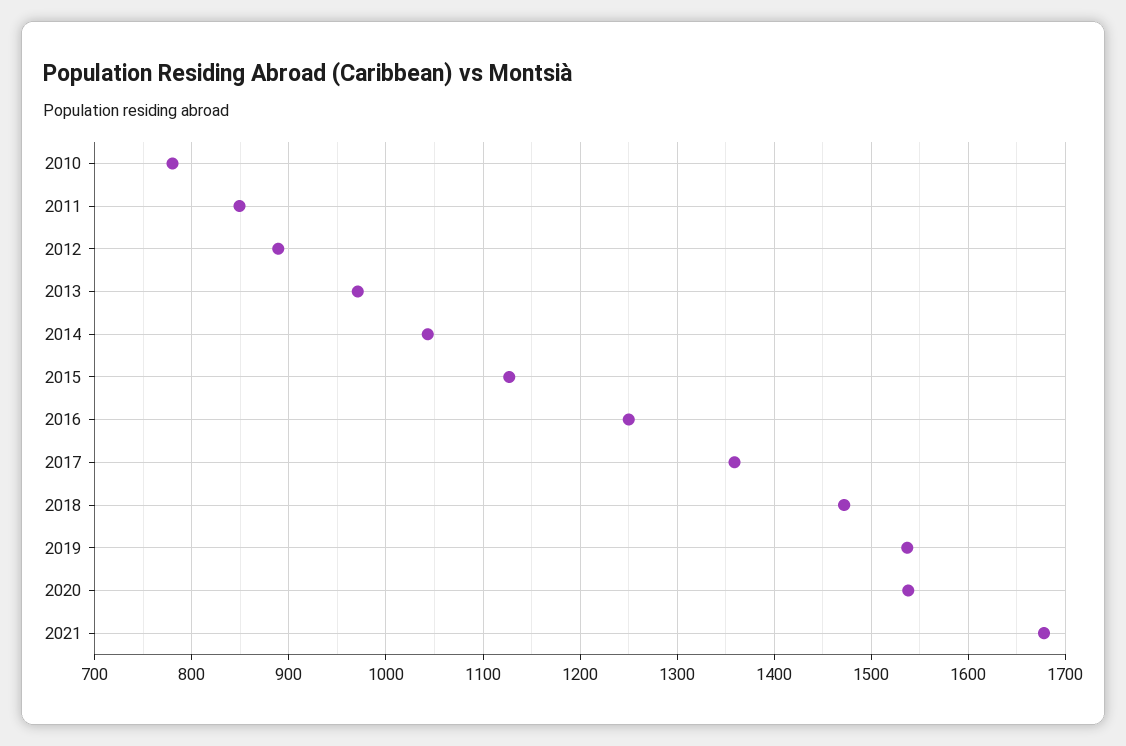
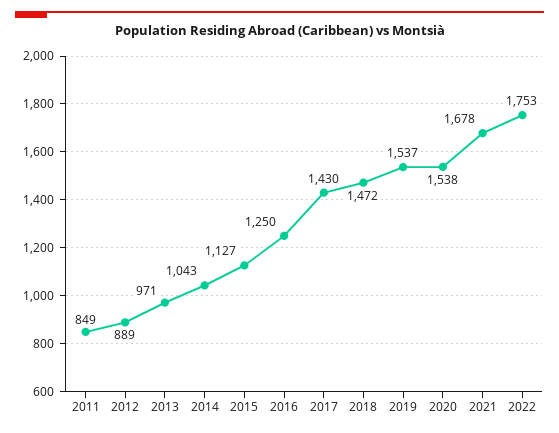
2010: 780 -> none
2017: 1360 -> 1430
2022: none -> 1753

